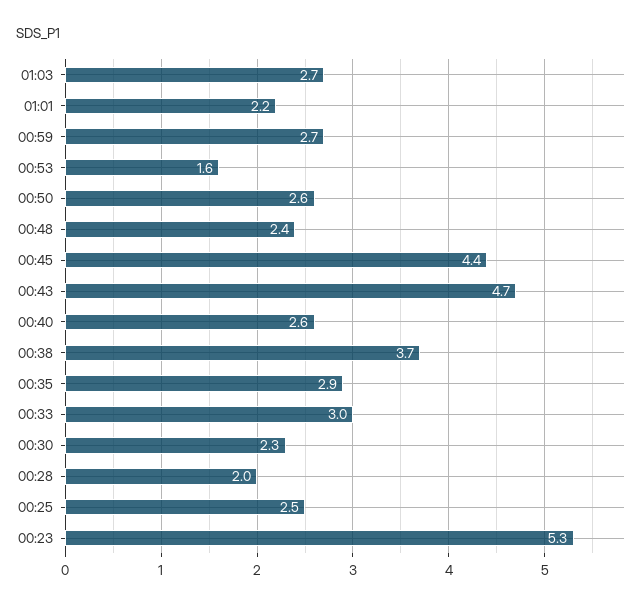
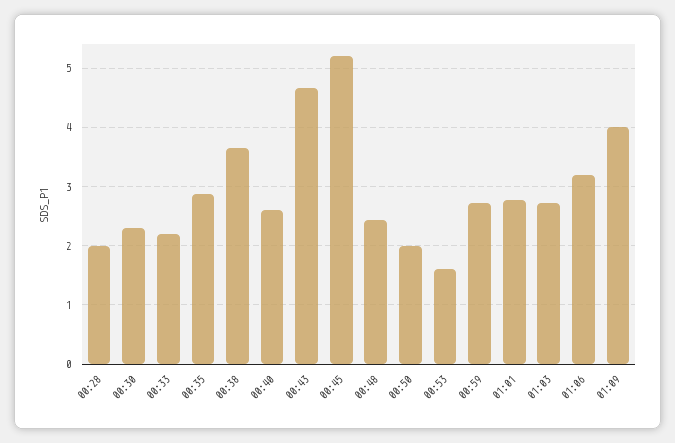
01:01: 2.2 -> 2.8
00:50: 2.6 -> 2
00:45: 4.4 -> 5.2
00:33: 3 -> 2.2
00:25: 2.5 -> none
00:23: 5.3 -> none
01:06: none -> 3.2
01:09: none -> 4

